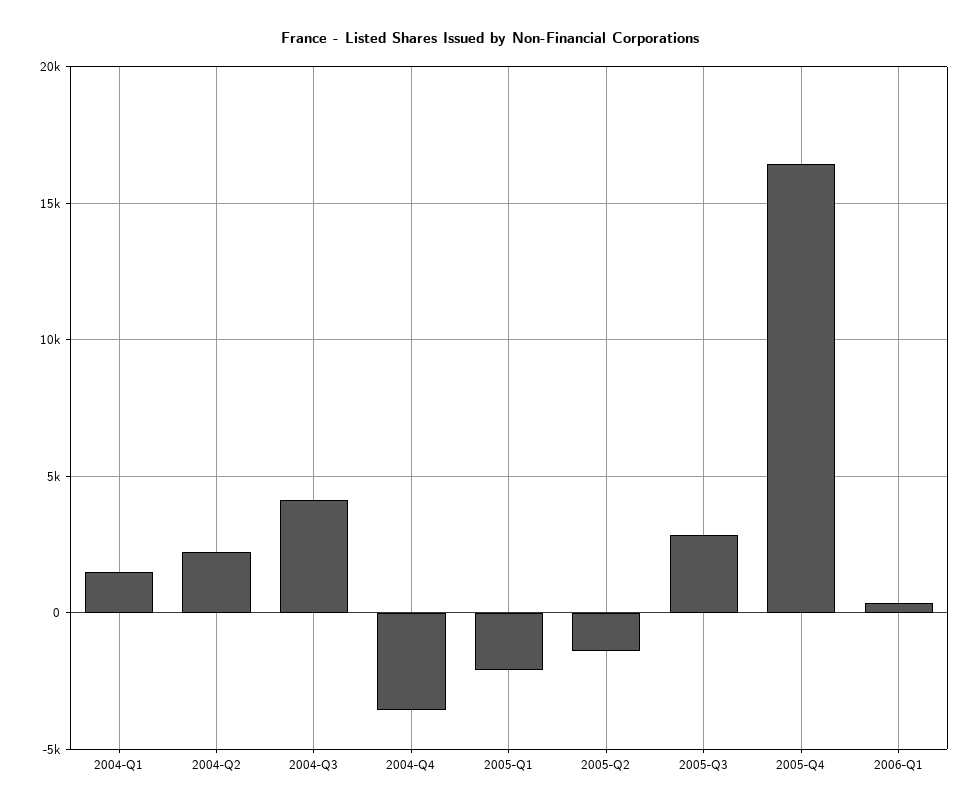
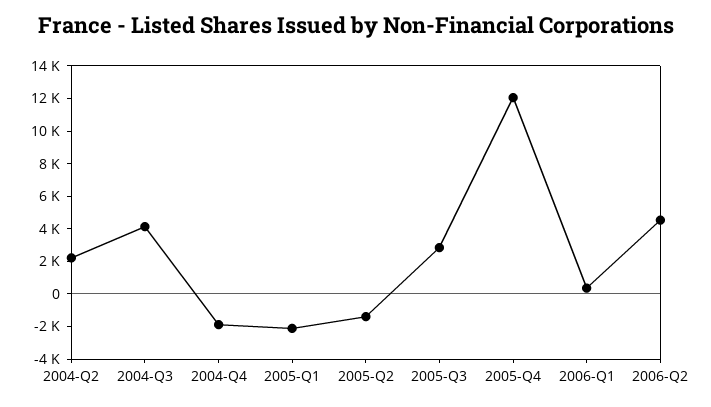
2004-Q1: 1500 -> none
2004-Q4: -3500 -> -2000
2005-Q4: 16500 -> 12000
2006-Q2: none -> 4500

